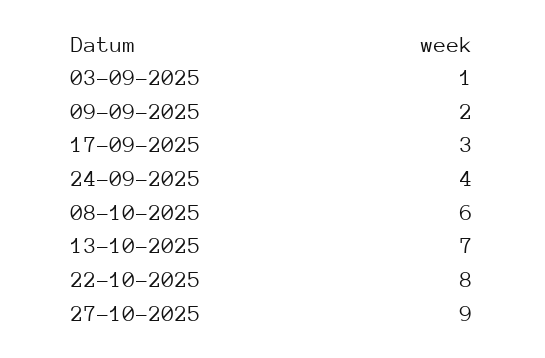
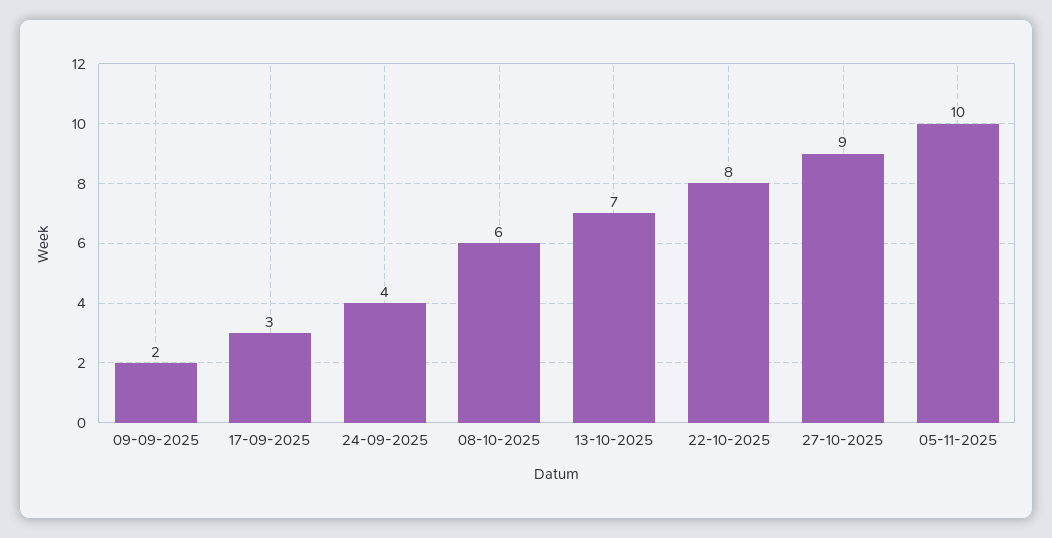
03-09-2025: 1 -> none
05-11-2025: none -> 10

